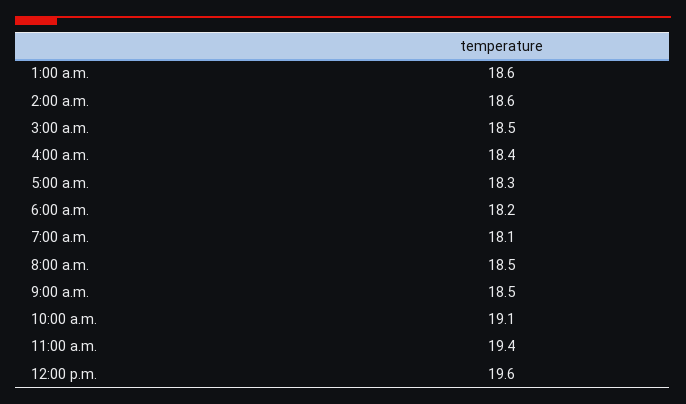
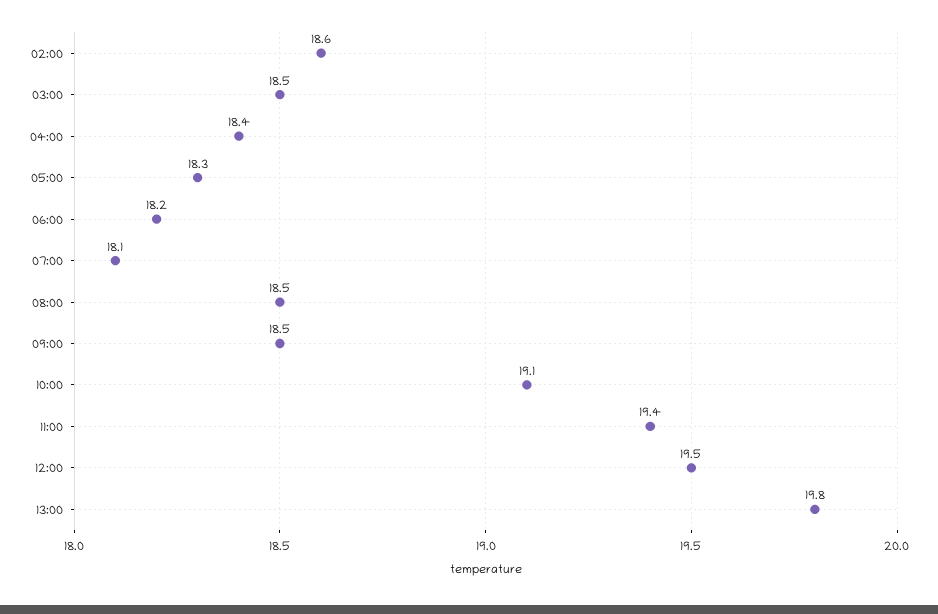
1:00 a.m.: 18.6 -> none
12:00 p.m.: 19.6 -> 19.5
13:00: none -> 19.8

